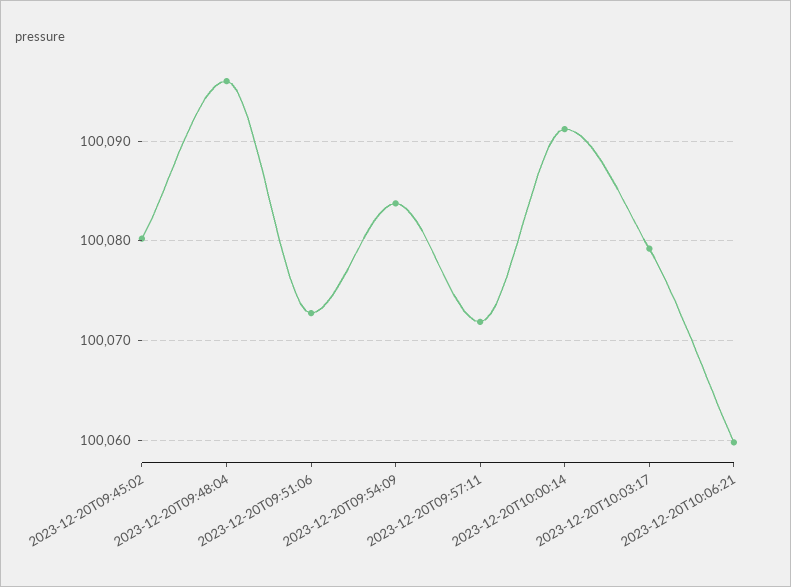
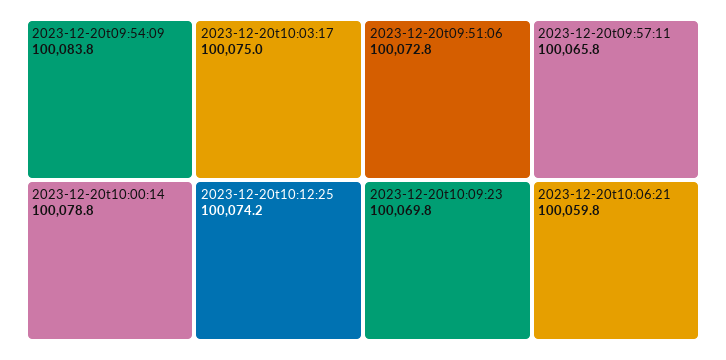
2023-12-20T09:45:02: 100080 -> none
2023-12-20T09:48:04: 100096 -> none
2023-12-20T09:57:11: 100072 -> 100065.8
2023-12-20T10:00:14: 100091 -> 100078.8
2023-12-20T10:03:17: 100079 -> 100075
2023-12-20t10:12:25: none -> 100074.2
2023-12-20t10:09:23: none -> 100069.8

